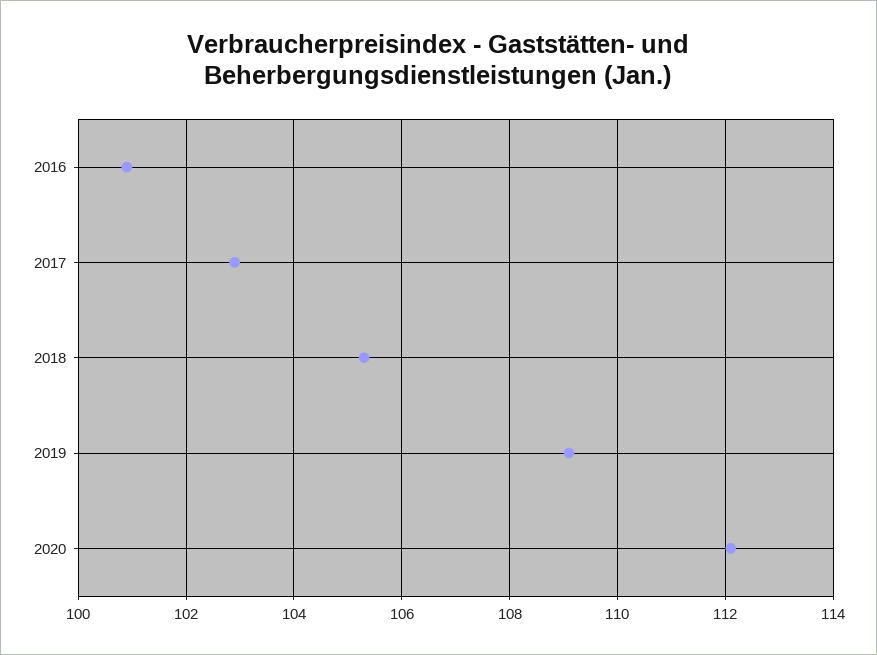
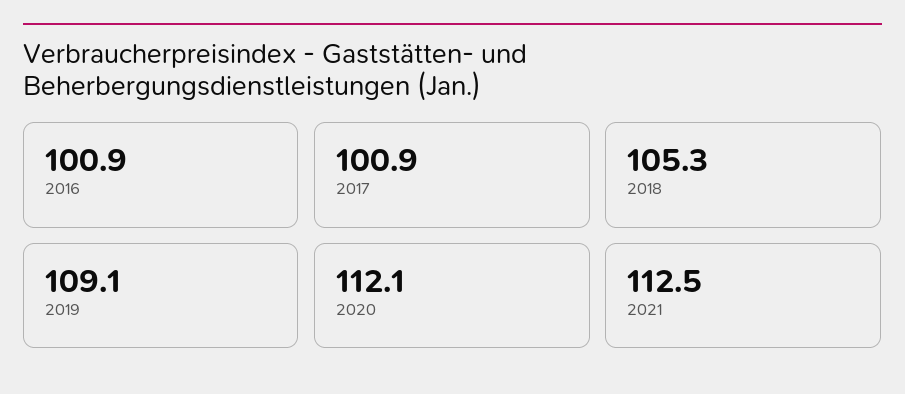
2017: 103 -> 100.9
2021: none -> 112.5

